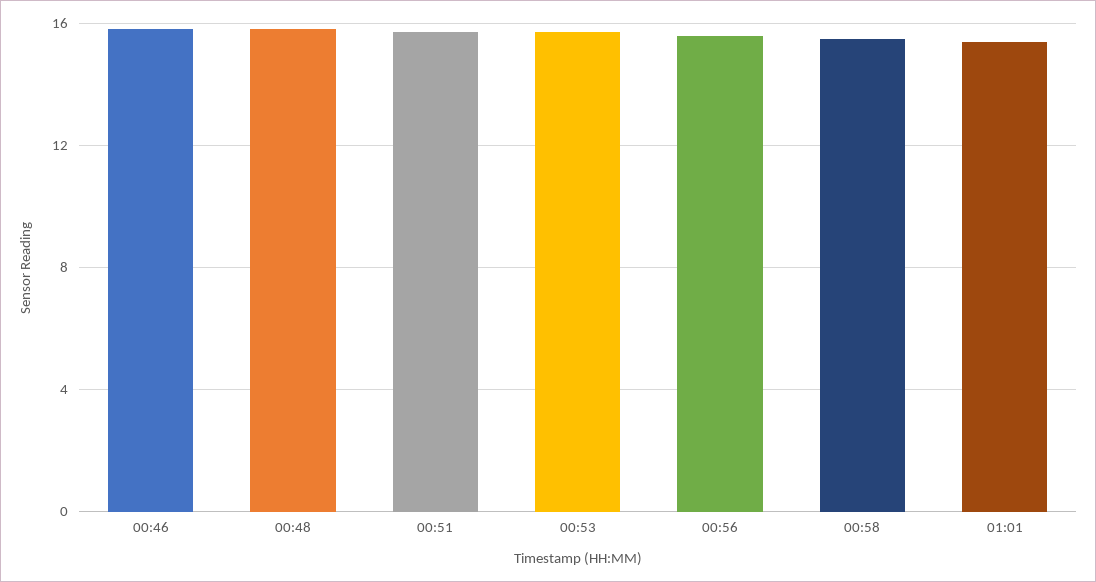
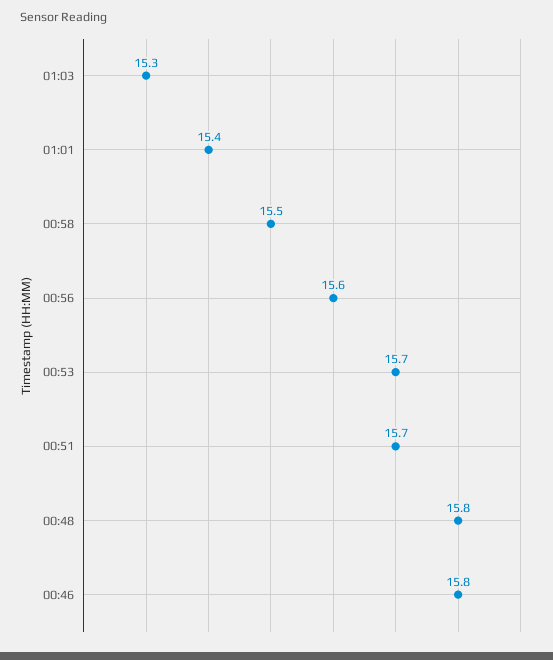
01:03: none -> 15.3

